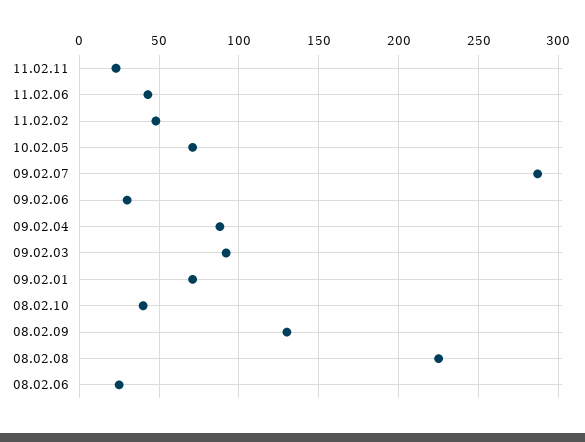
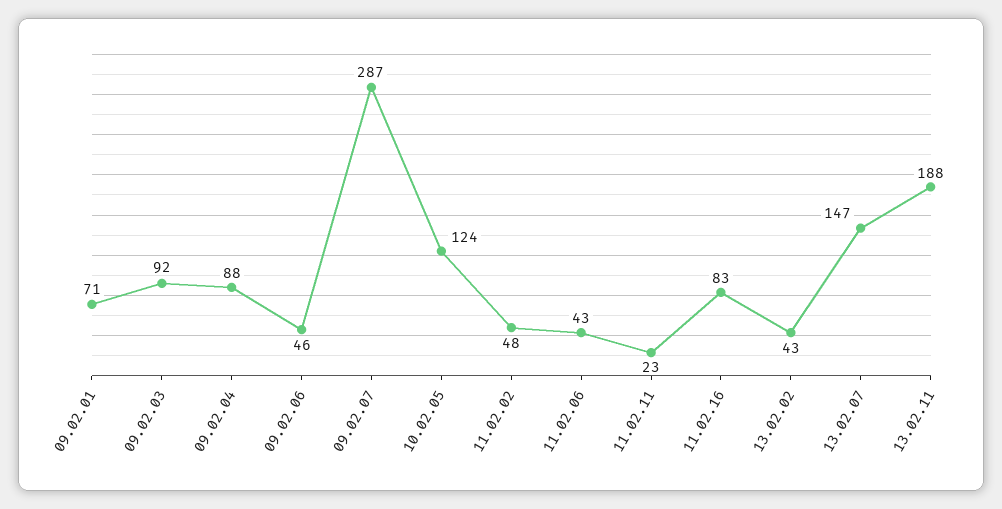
10.02.05: 70 -> 124
09.02.06: 30 -> 46
08.02.10: 40 -> none
08.02.09: 130 -> none
08.02.08: 225 -> none
08.02.06: 25 -> none
11.02.16: none -> 83
13.02.02: none -> 43
13.02.07: none -> 147
13.02.11: none -> 188

